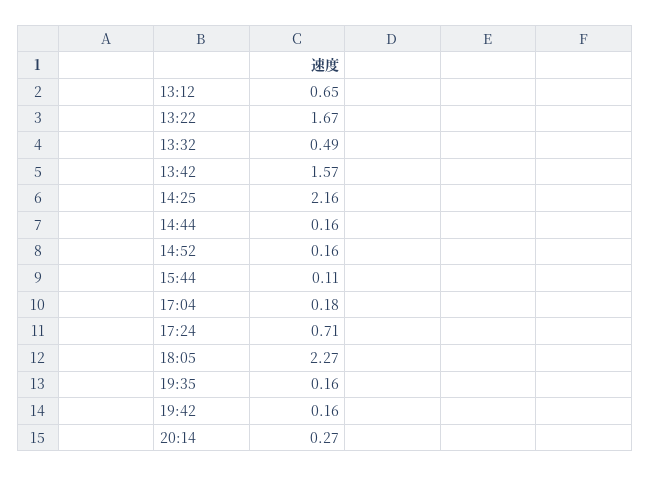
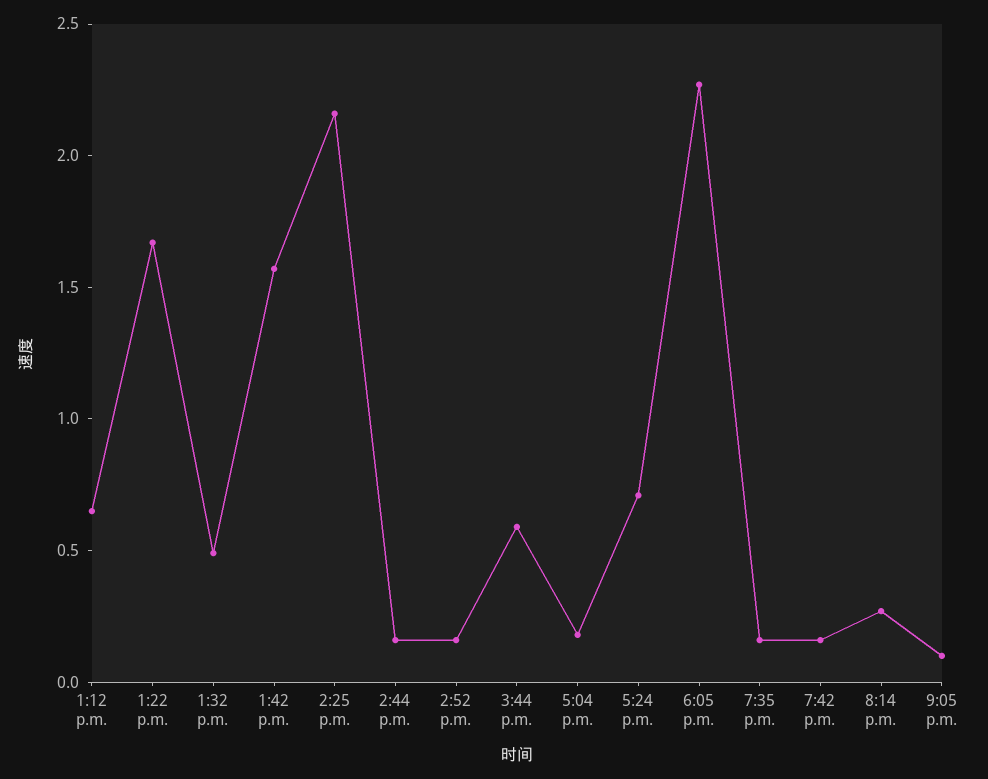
15:44: 0.11 -> 0.6
9:05 p.m.: none -> 0.1

